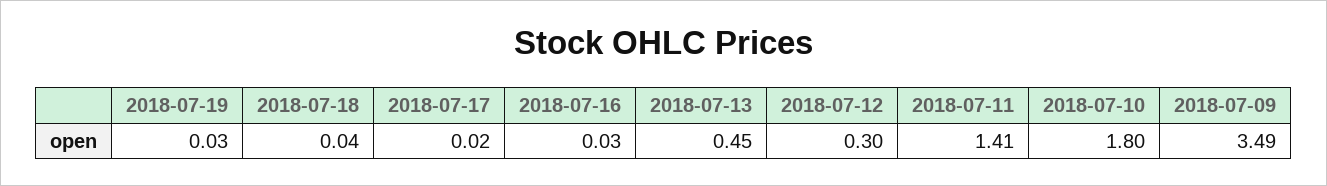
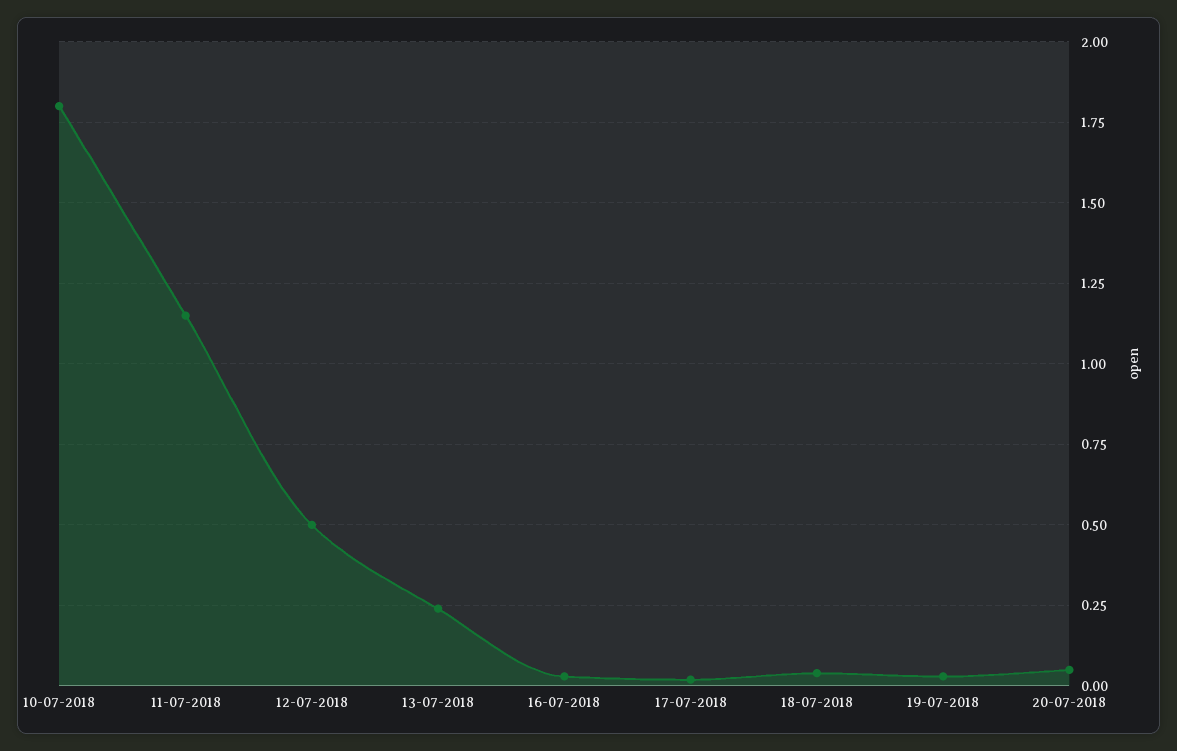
2018-07-13: 0.45 -> 0.25
2018-07-12: 0.3 -> 0.5
2018-07-11: 1.41 -> 1.15
2018-07-09: 3.49 -> none
20-07-2018: none -> 0.05

